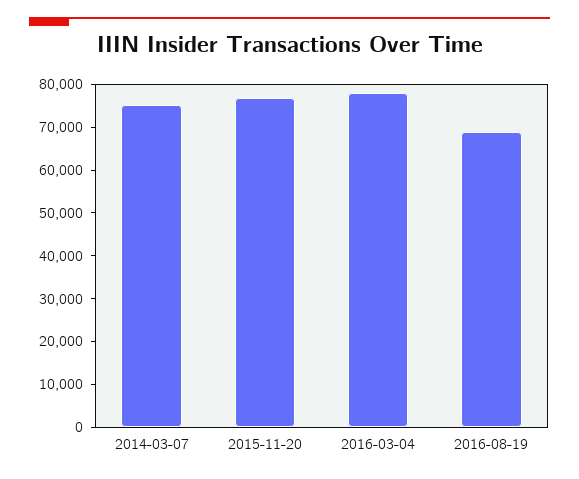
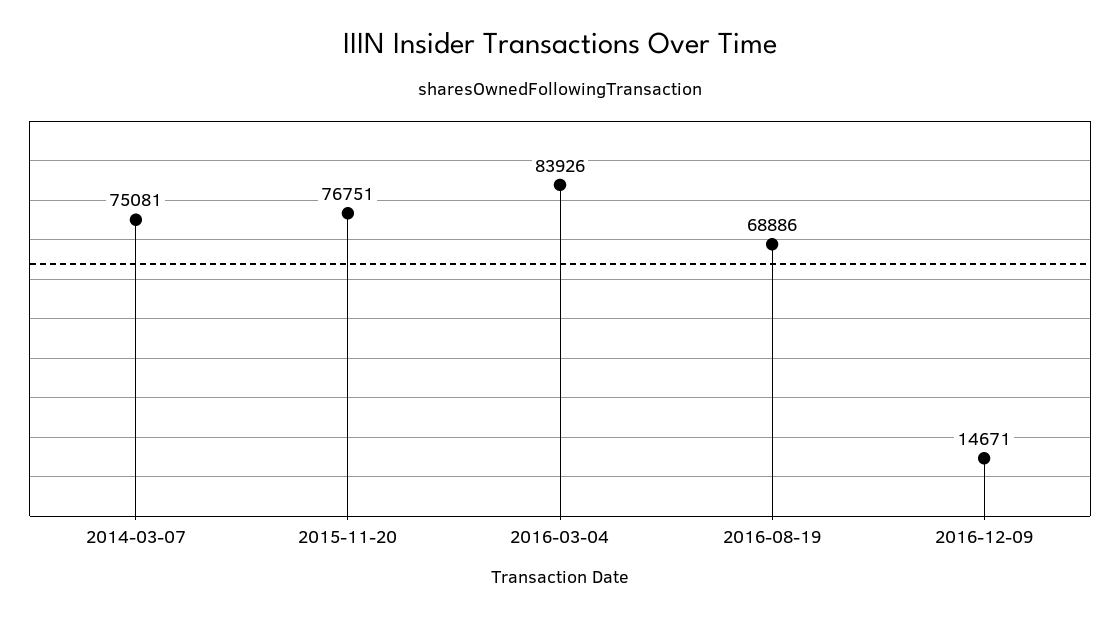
2016-03-04: 78000 -> 83926
2016-12-09: none -> 14671

